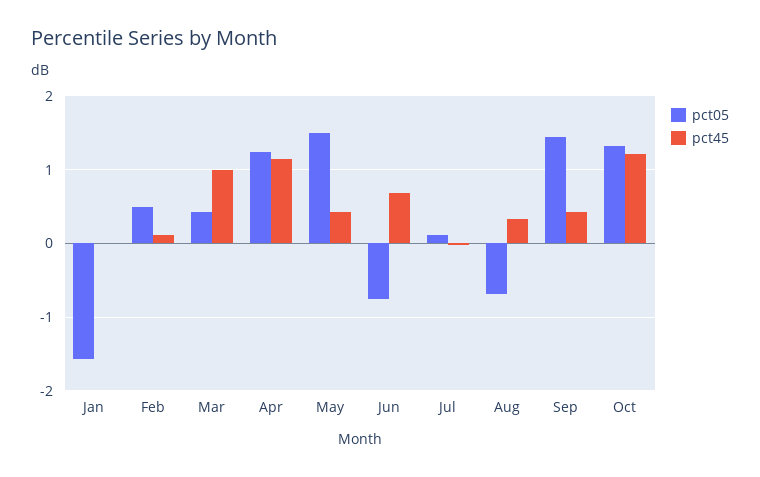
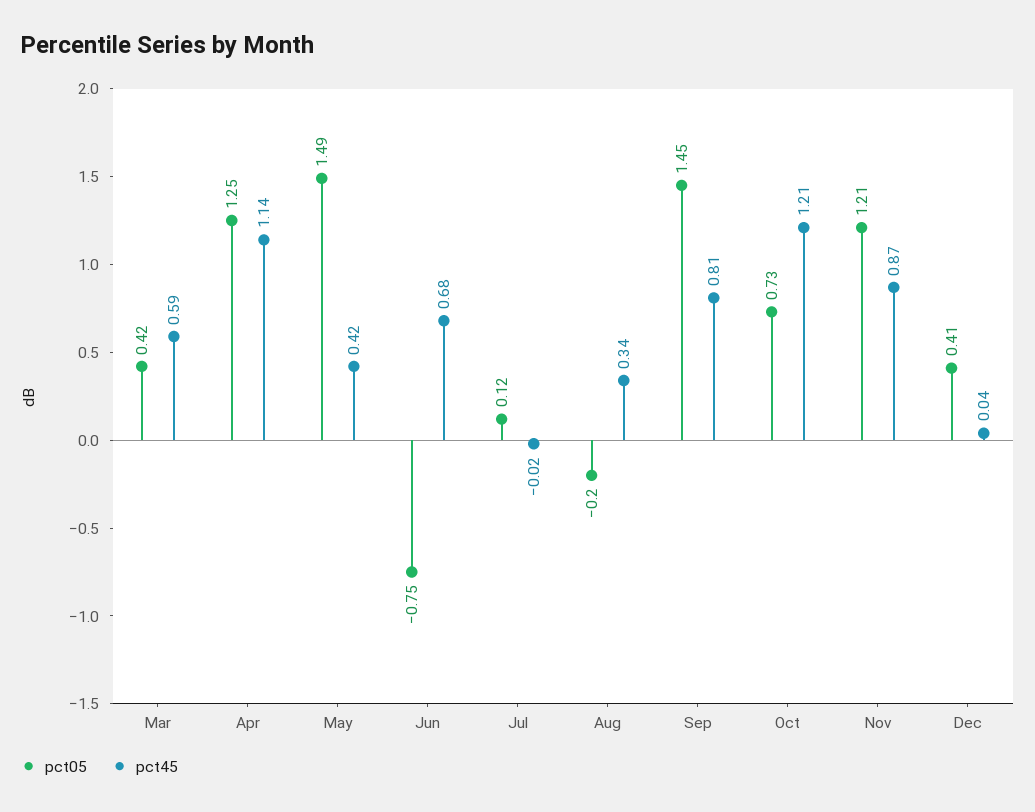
pct05, Jan: -1.6 -> none
pct45, Jan: 0 -> none
pct05, Feb: 0.5 -> none
pct45, Feb: 0.1 -> none
pct45, Mar: 1 -> 0.59
pct05, Aug: -0.7 -> -0.2
pct45, Sep: 0.4 -> 0.81
pct05, Oct: 1.3 -> 0.73
pct05, Nov: none -> 1.21
pct45, Nov: none -> 0.87
pct05, Dec: none -> 0.41
pct45, Dec: none -> 0.04

